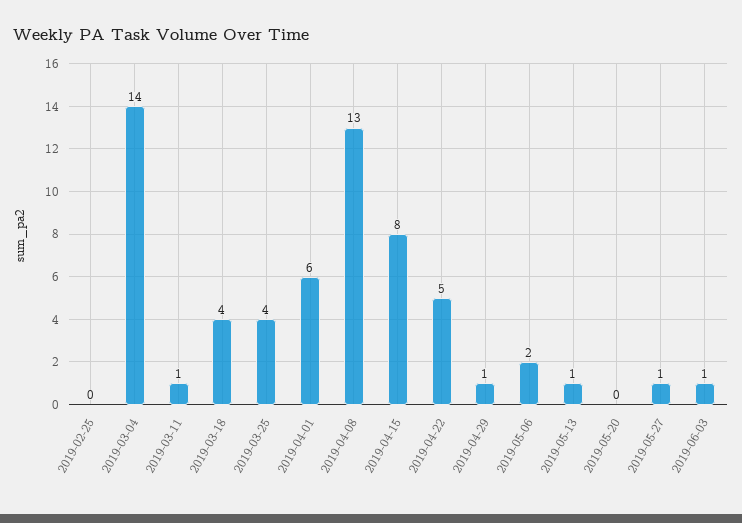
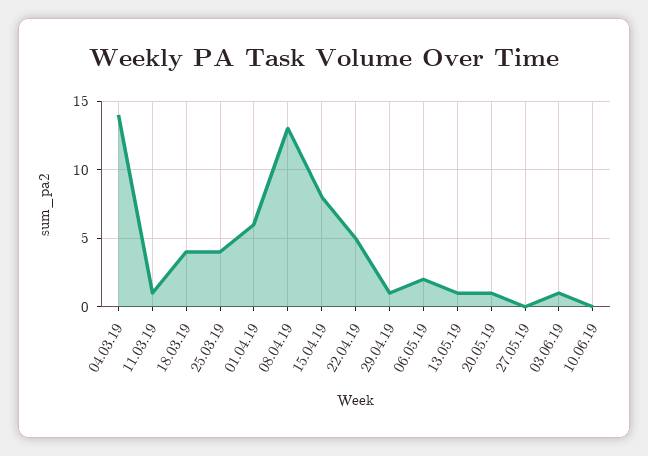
2019-02-25: 0 -> none
2019-05-20: 0 -> 1
2019-05-27: 1 -> 0
10.06.19: none -> 0

